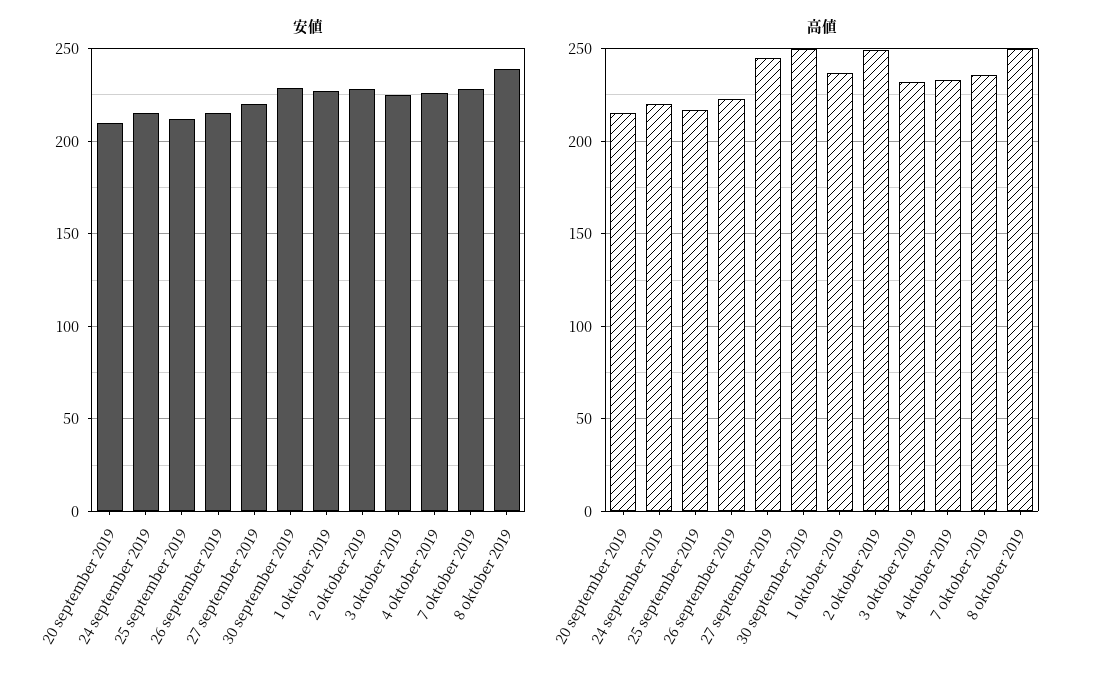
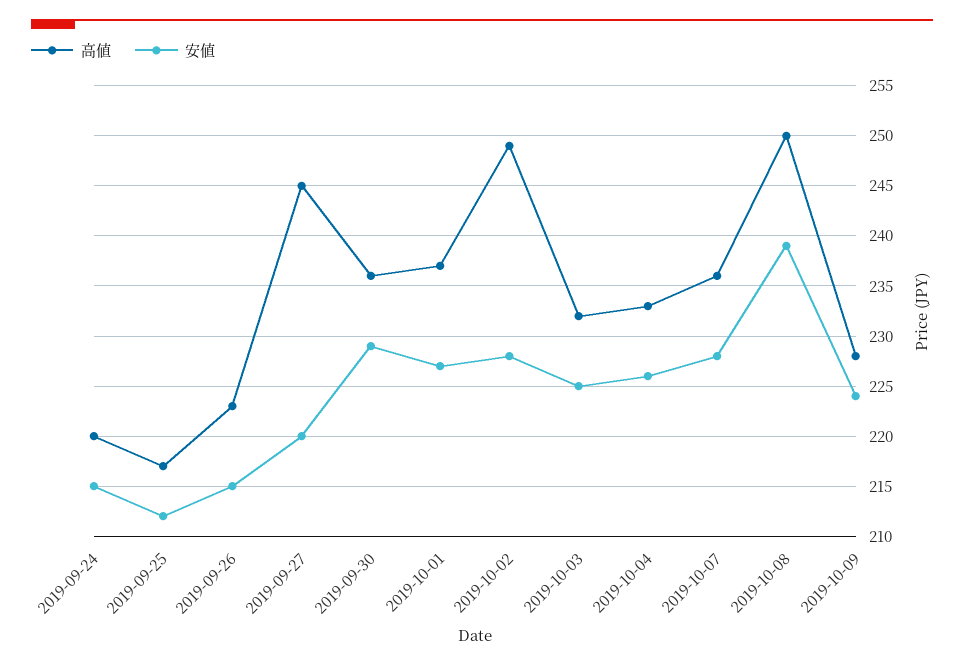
安値, 20 september 2019: 210 -> none
高値, 20 september 2019: 215 -> none
高値, 30 september 2019: 250 -> 236
高値, 2019-10-09: none -> 228
安値, 2019-10-09: none -> 224

